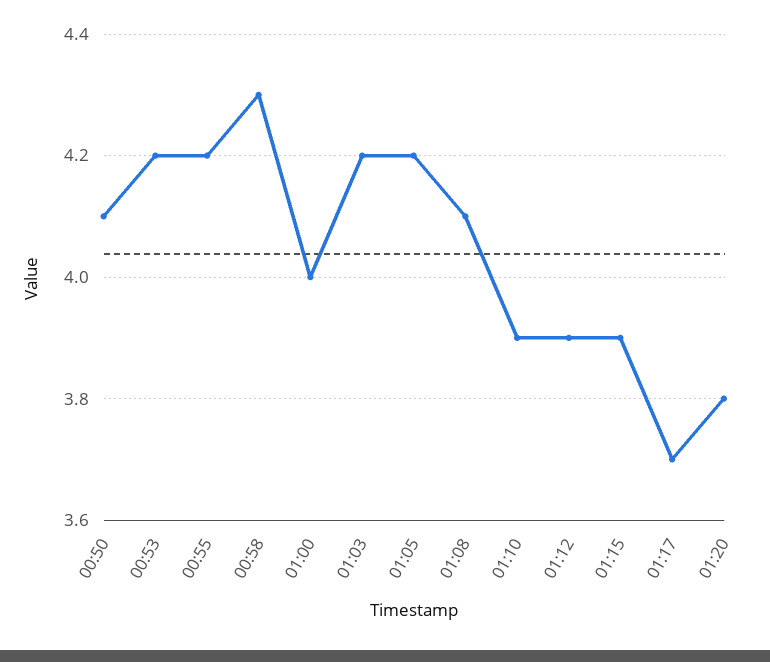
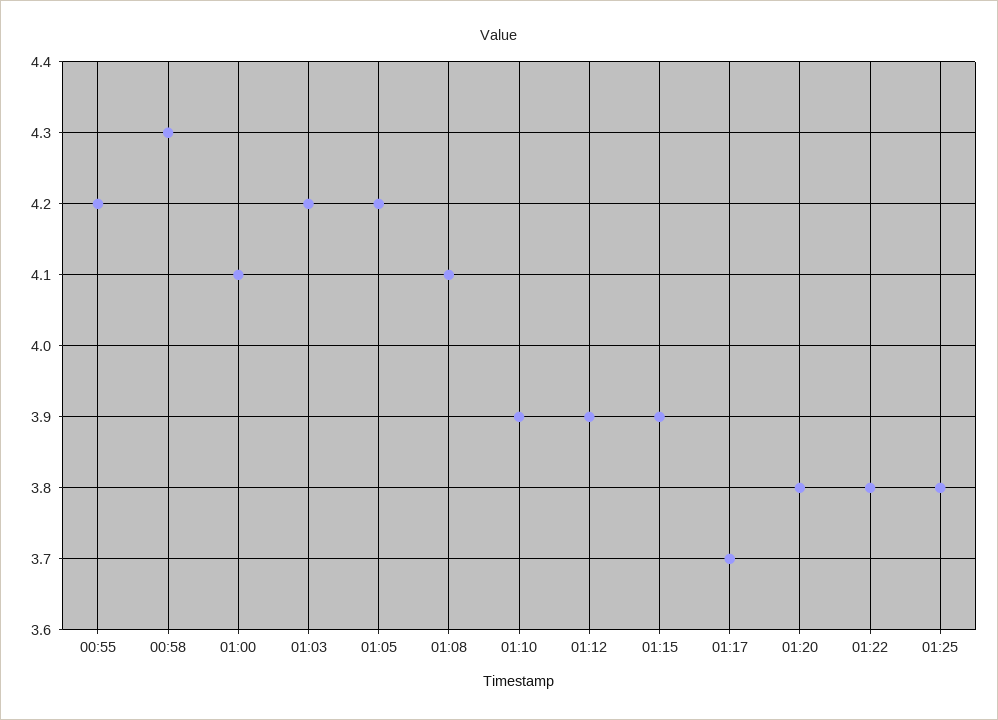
00:50: 4.1 -> none
00:53: 4.2 -> none
01:00: 4 -> 4.1
01:22: none -> 3.8
01:25: none -> 3.8

